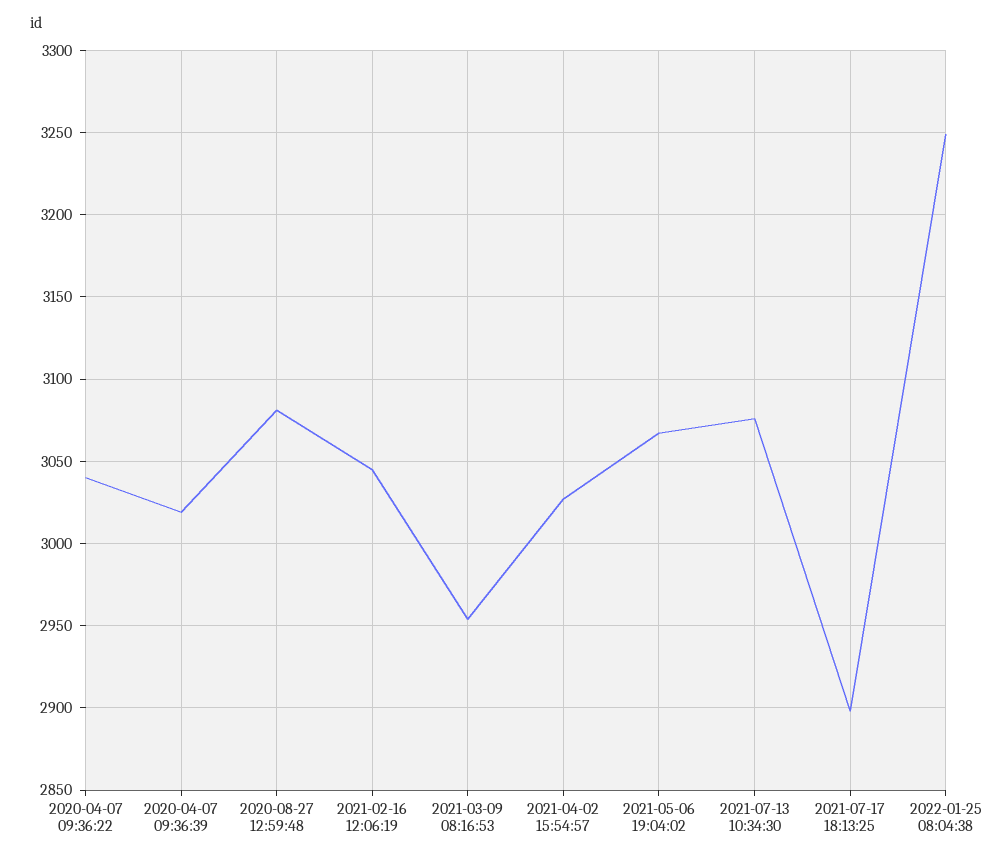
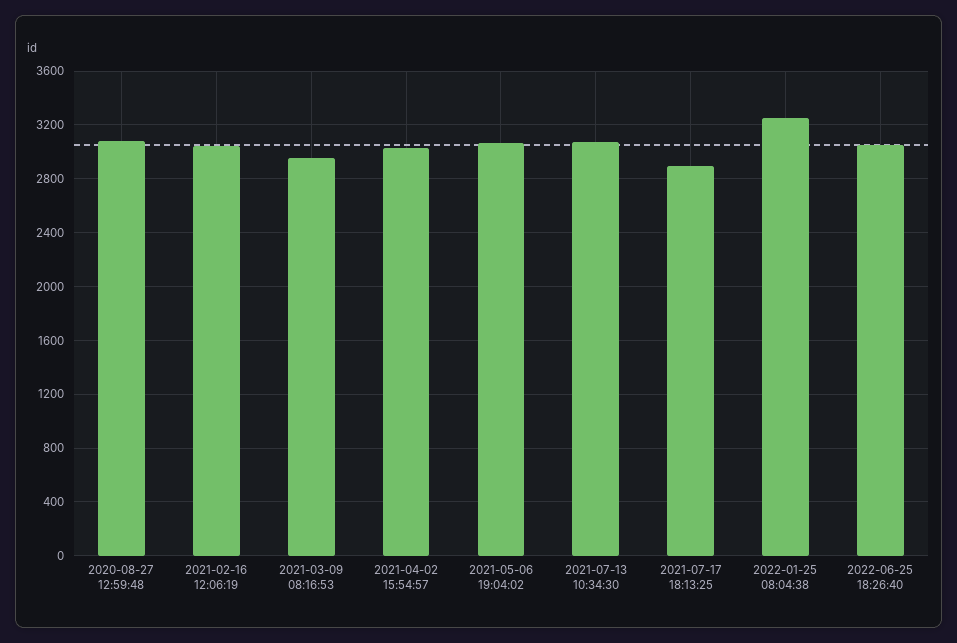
2020-04-07 09:36:22: 3040 -> none
2020-04-07 09:36:39: 3020 -> none
2022-06-25 18:26:40: none -> 3050

